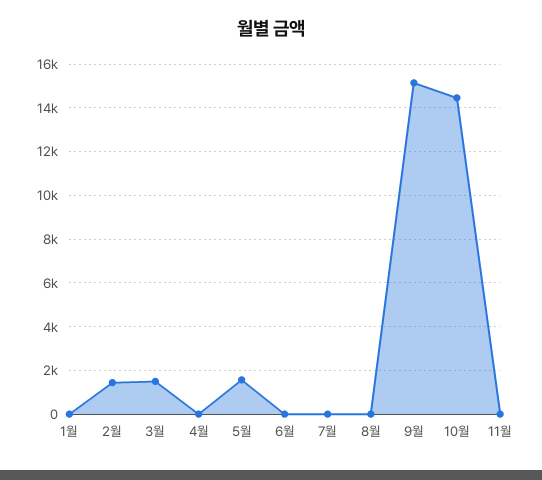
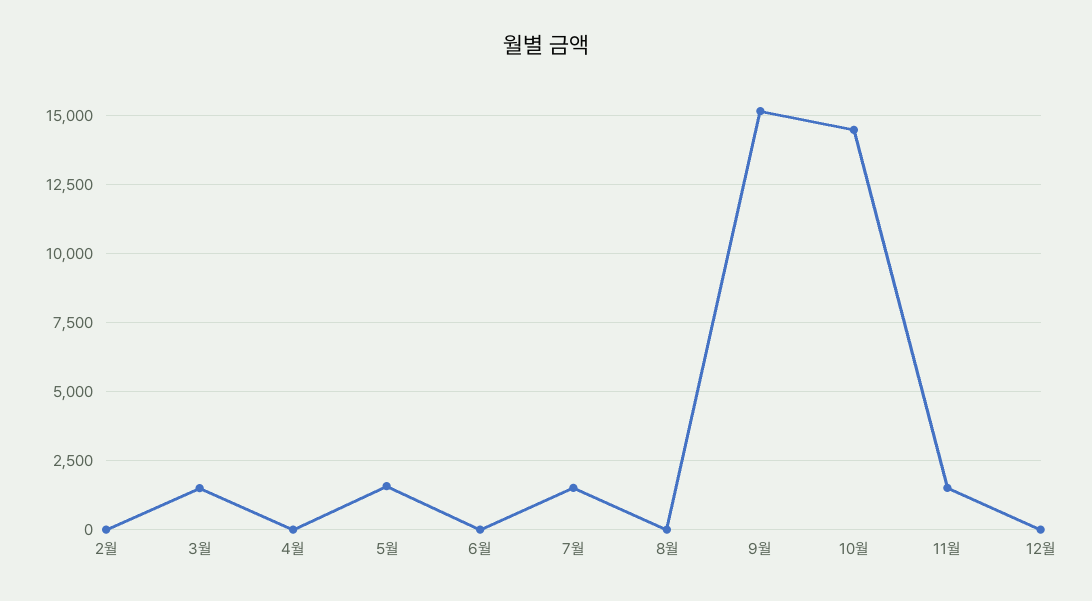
1월: 0 -> none
2월: 1500 -> 0
7월: 0 -> 1500
11월: 0 -> 1500
12월: none -> 0

